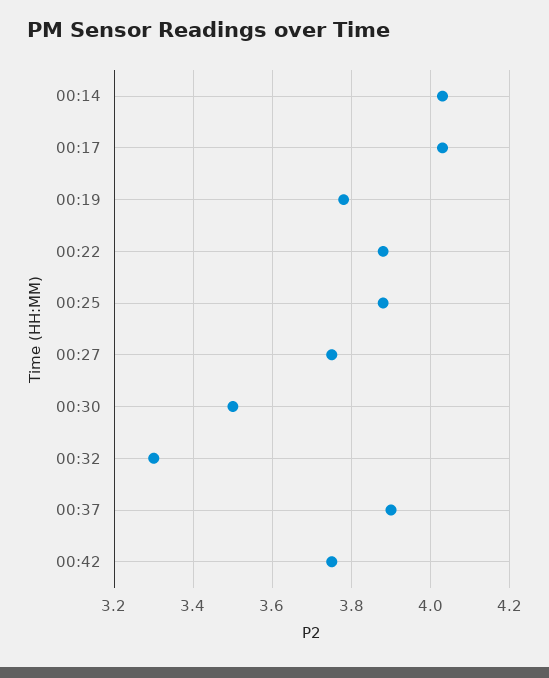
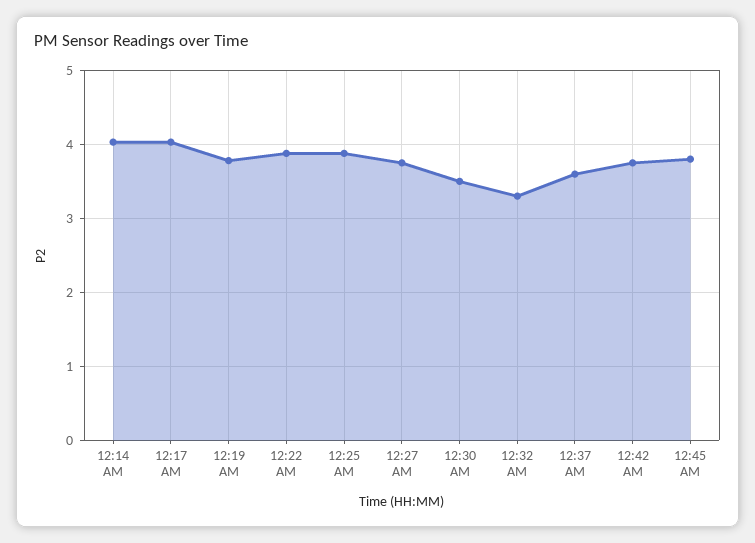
00:37: 3.9 -> 3.6
12:45 AM: none -> 3.8

